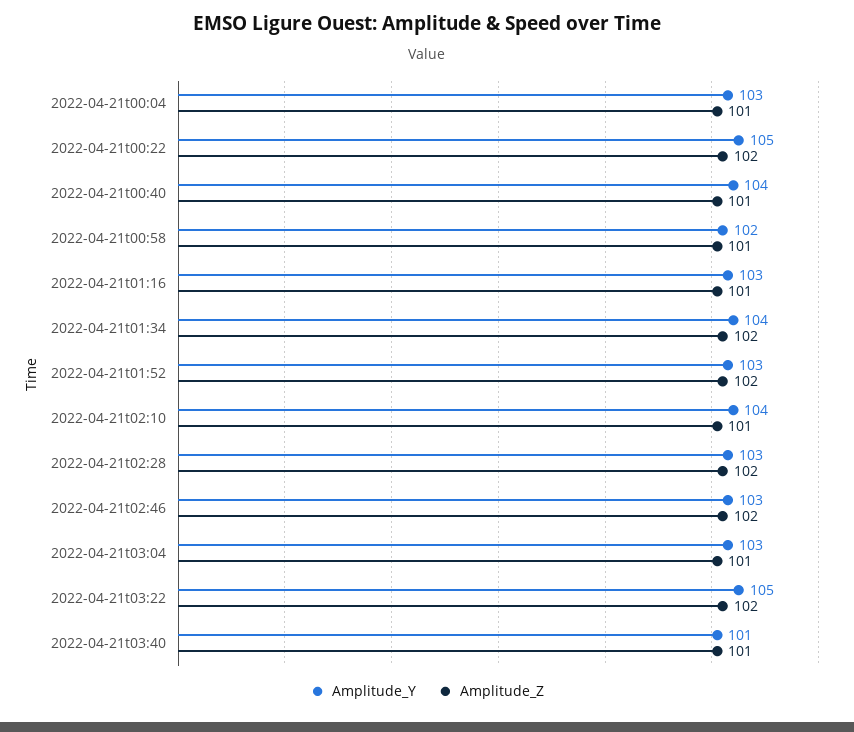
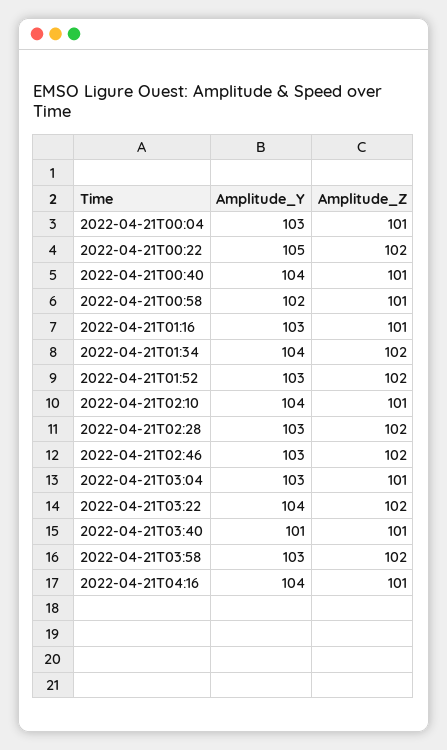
Amplitude_Y, 2022-04-21t03:22: 105 -> 104
Amplitude_Y, 2022-04-21T03:58: none -> 103
Amplitude_Z, 2022-04-21T03:58: none -> 102
Amplitude_Y, 2022-04-21T04:16: none -> 104
Amplitude_Z, 2022-04-21T04:16: none -> 101

